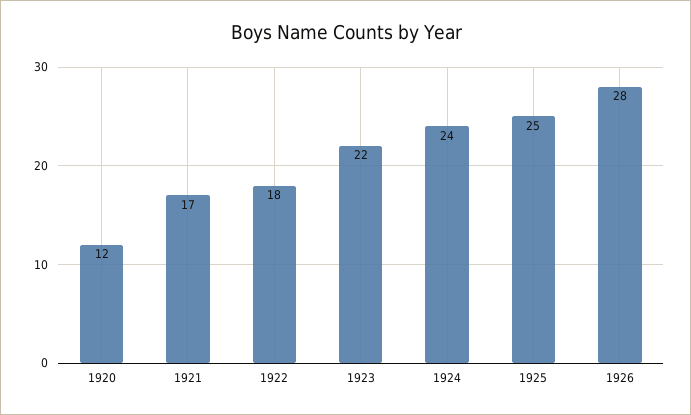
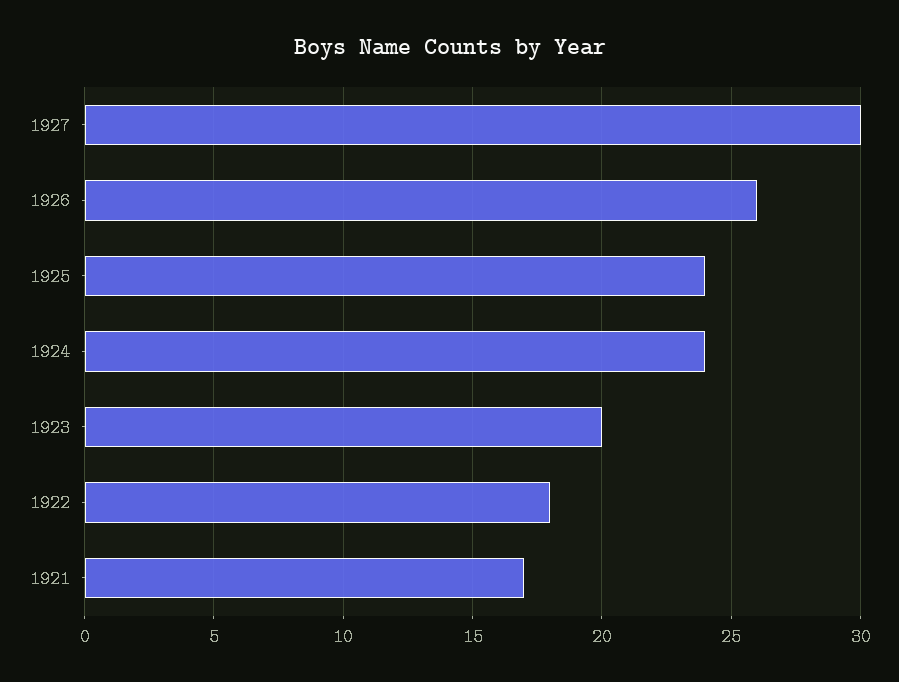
1920: 12 -> none
1923: 22 -> 20
1925: 25 -> 24
1926: 28 -> 26
1927: none -> 30

